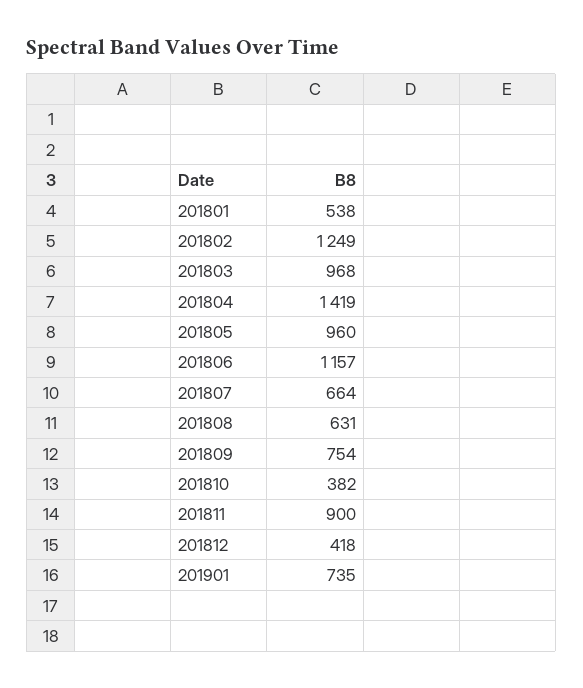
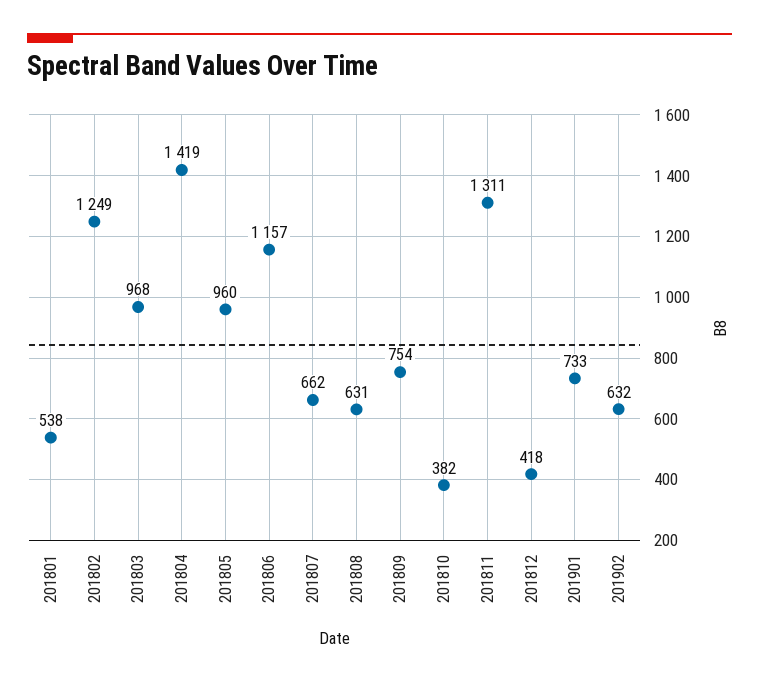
201807: 664 -> 662
201811: 900 -> 1311
201901: 735 -> 733
201902: none -> 632

